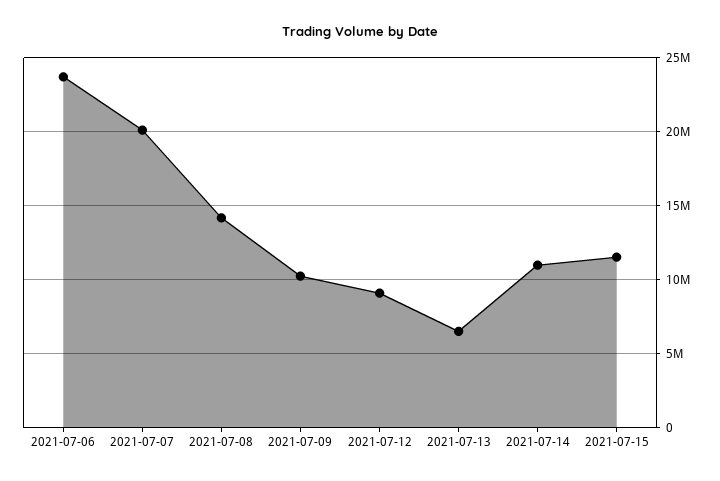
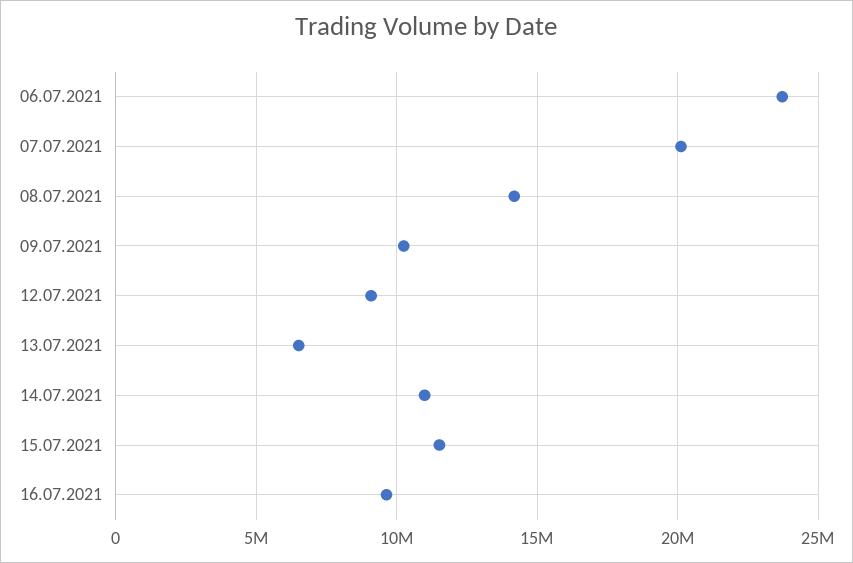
16.07.2021: none -> 9500000

